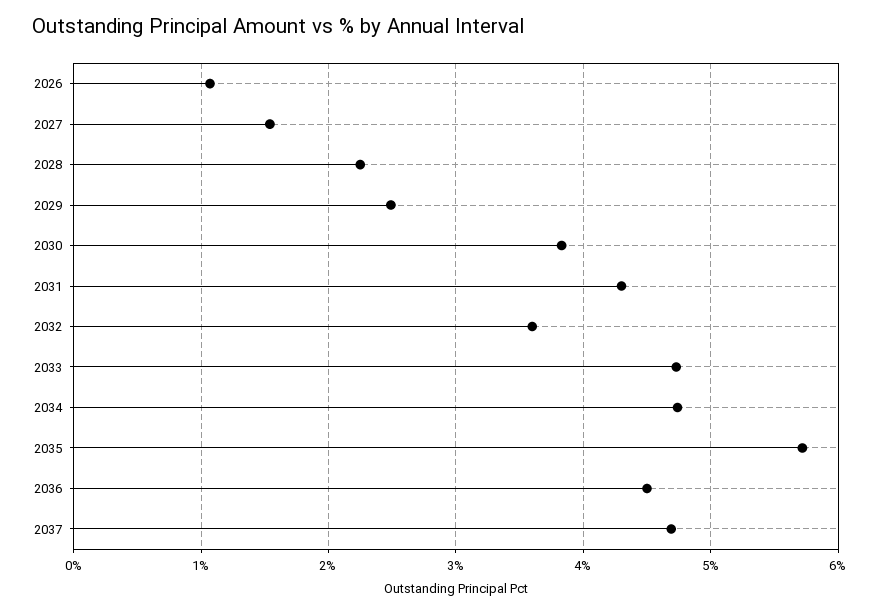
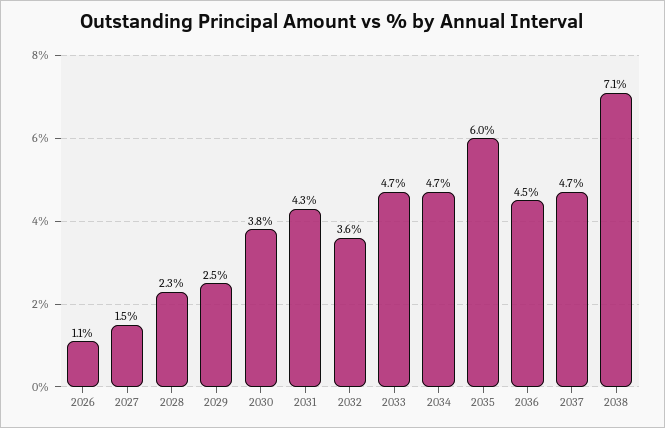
2035: 5.7 -> 6
2038: none -> 7.1

